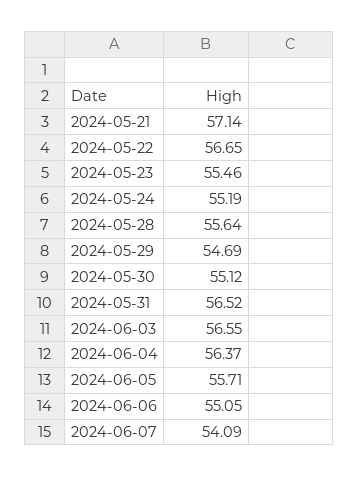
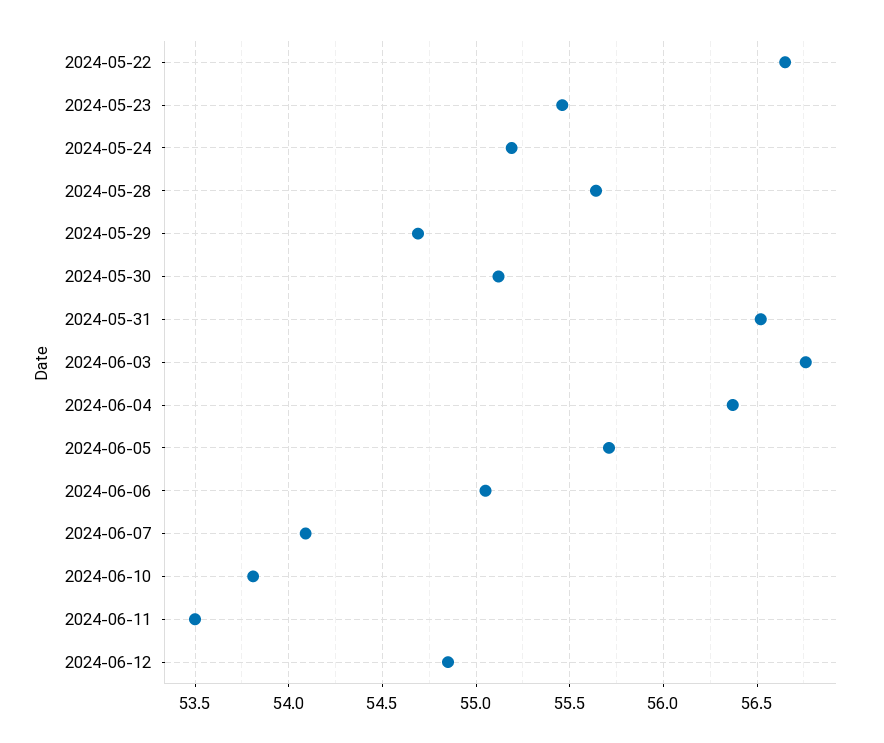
2024-05-21: 57.14 -> none
2024-06-03: 56.55 -> 56.75
2024-06-10: none -> 53.8
2024-06-11: none -> 53.5
2024-06-12: none -> 54.85

